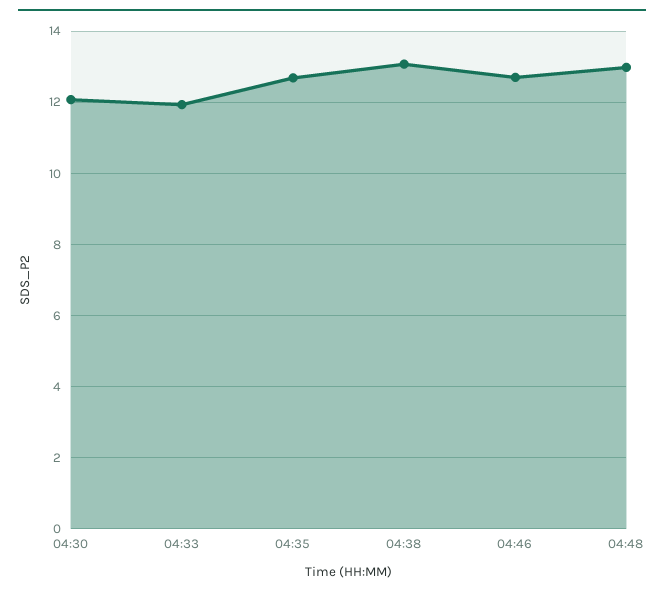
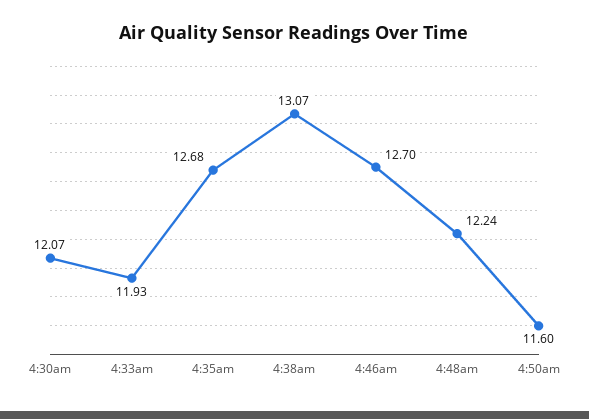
04:48: 13 -> 12.24
4:50am: none -> 11.6

